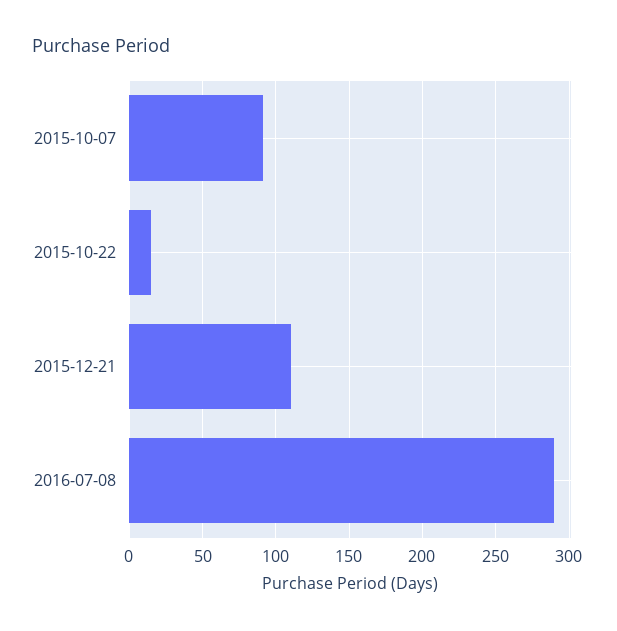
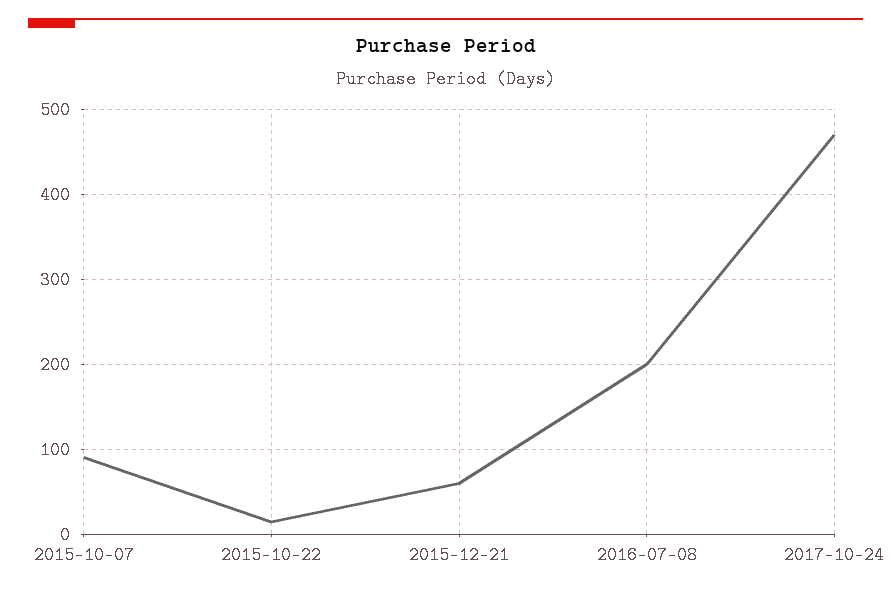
2015-12-21: 110 -> 60
2016-07-08: 290 -> 200
2017-10-24: none -> 470

